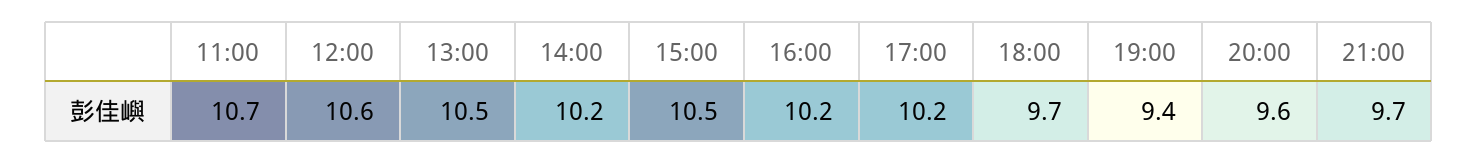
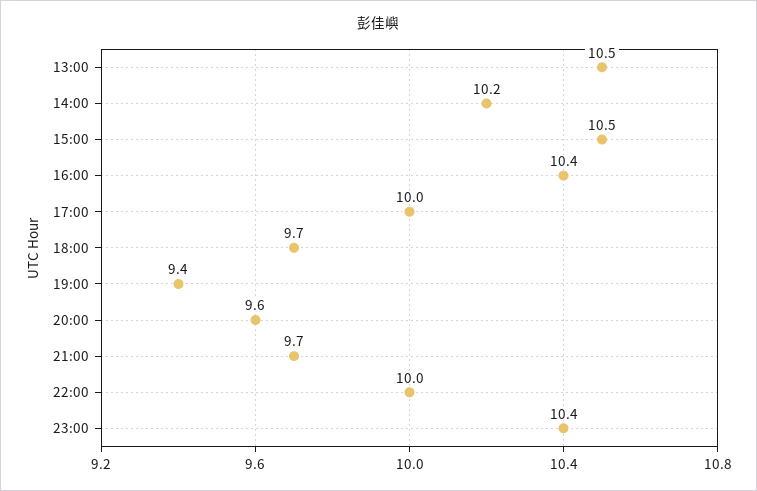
11:00: 10.7 -> none
12:00: 10.6 -> none
16:00: 10.2 -> 10.4
17:00: 10.2 -> 10
22:00: none -> 10
23:00: none -> 10.4

